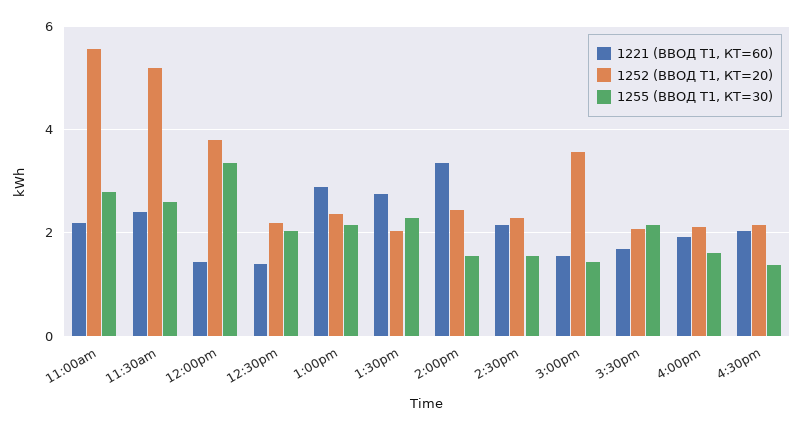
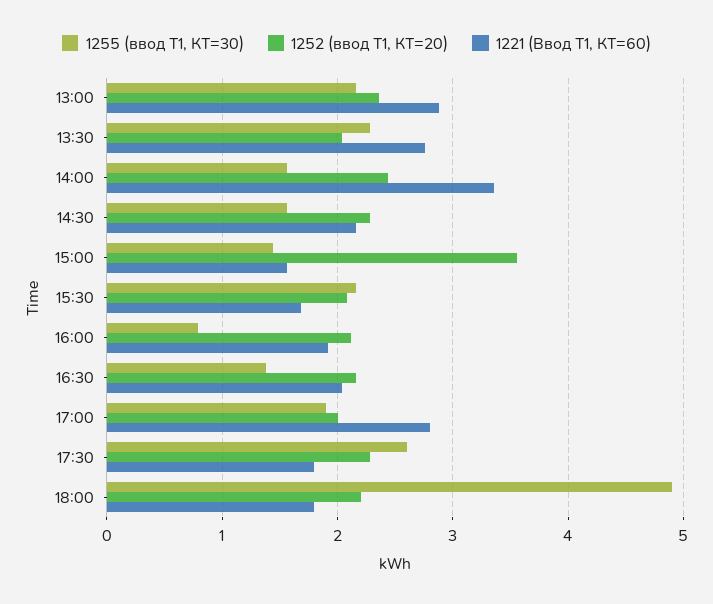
1221 (ВВОД Т1, КТ=60), 11:00am: 2.2 -> none
1252 (ВВОД Т1, КТ=20), 11:00am: 5.6 -> none
1255 (ВВОД Т1, КТ=30), 11:00am: 2.8 -> none
1221 (ВВОД Т1, КТ=60), 11:30am: 2.4 -> none
1252 (ВВОД Т1, КТ=20), 11:30am: 5.2 -> none
1255 (ВВОД Т1, КТ=30), 11:30am: 2.6 -> none
1221 (ВВОД Т1, КТ=60), 12:00pm: 1.4 -> none
1252 (ВВОД Т1, КТ=20), 12:00pm: 3.8 -> none
1255 (ВВОД Т1, КТ=30), 12:00pm: 3.4 -> none
1221 (ВВОД Т1, КТ=60), 12:30pm: 1.4 -> none
1252 (ВВОД Т1, КТ=20), 12:30pm: 2.2 -> none
1255 (ВВОД Т1, КТ=30), 12:30pm: 2 -> none
1255 (ВВОД Т1, КТ=30), 4:00pm: 1.6 -> 0.8
1255 (ВВОД Т1, КТ=30), 17:00: none -> 1.9
1252 (ВВОД Т1, КТ=20), 17:00: none -> 2
1221 (ВВОД Т1, КТ=60), 17:00: none -> 2.8
1255 (ВВОД Т1, КТ=30), 17:30: none -> 2.6
1252 (ВВОД Т1, КТ=20), 17:30: none -> 2.3
1221 (ВВОД Т1, КТ=60), 17:30: none -> 1.8
1255 (ВВОД Т1, КТ=30), 18:00: none -> 4.9
1252 (ВВОД Т1, КТ=20), 18:00: none -> 2.2
1221 (ВВОД Т1, КТ=60), 18:00: none -> 1.8

